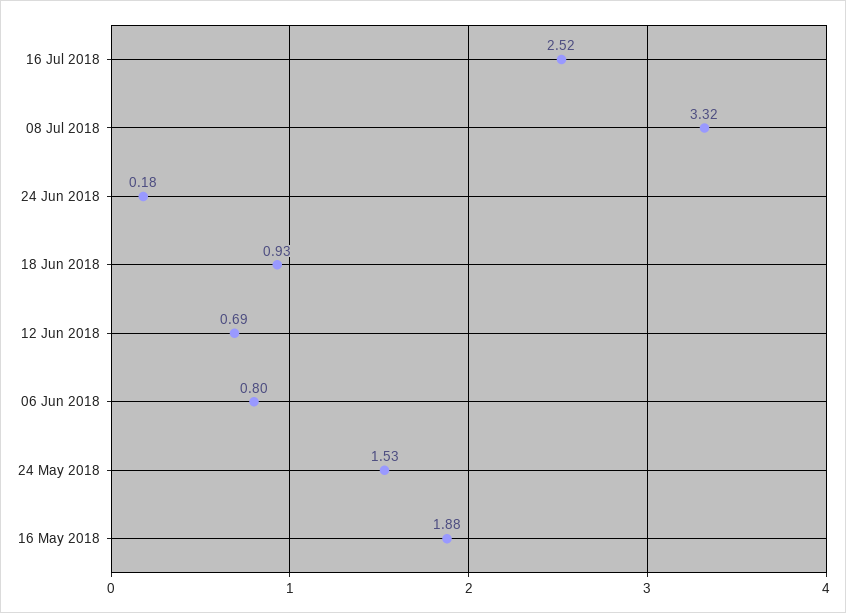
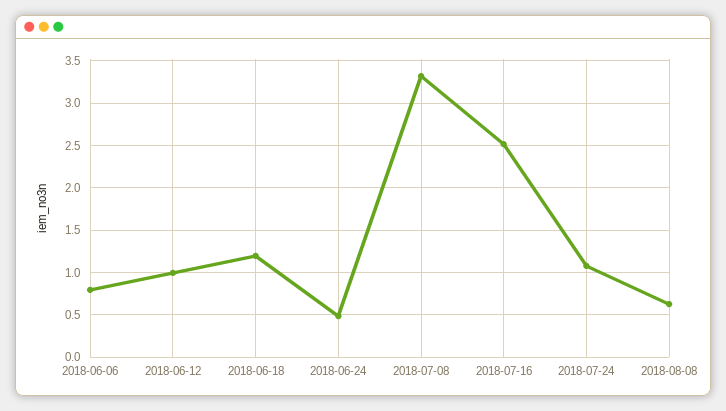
24 Jun 2018: 0.18 -> 0.5
18 Jun 2018: 0.93 -> 1.2
12 Jun 2018: 0.69 -> 1
24 May 2018: 1.53 -> none
16 May 2018: 1.88 -> none
2018-07-24: none -> 1.1
2018-08-08: none -> 0.6

